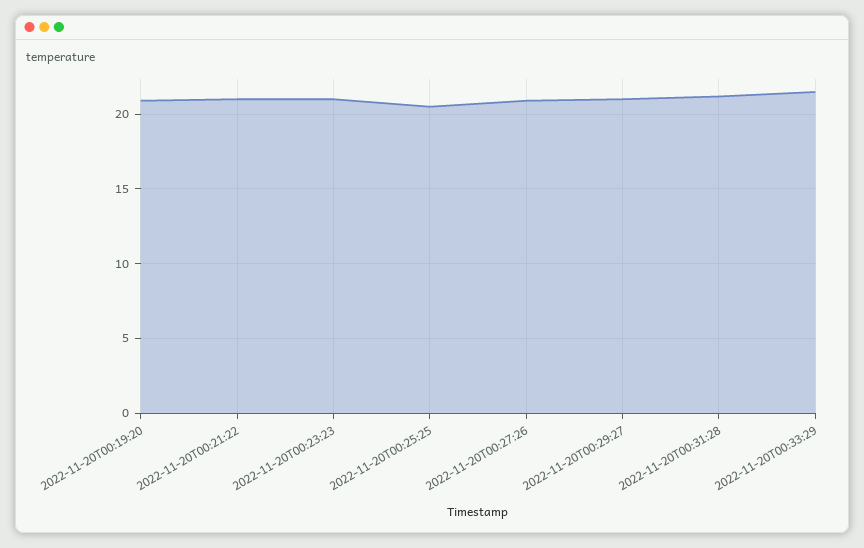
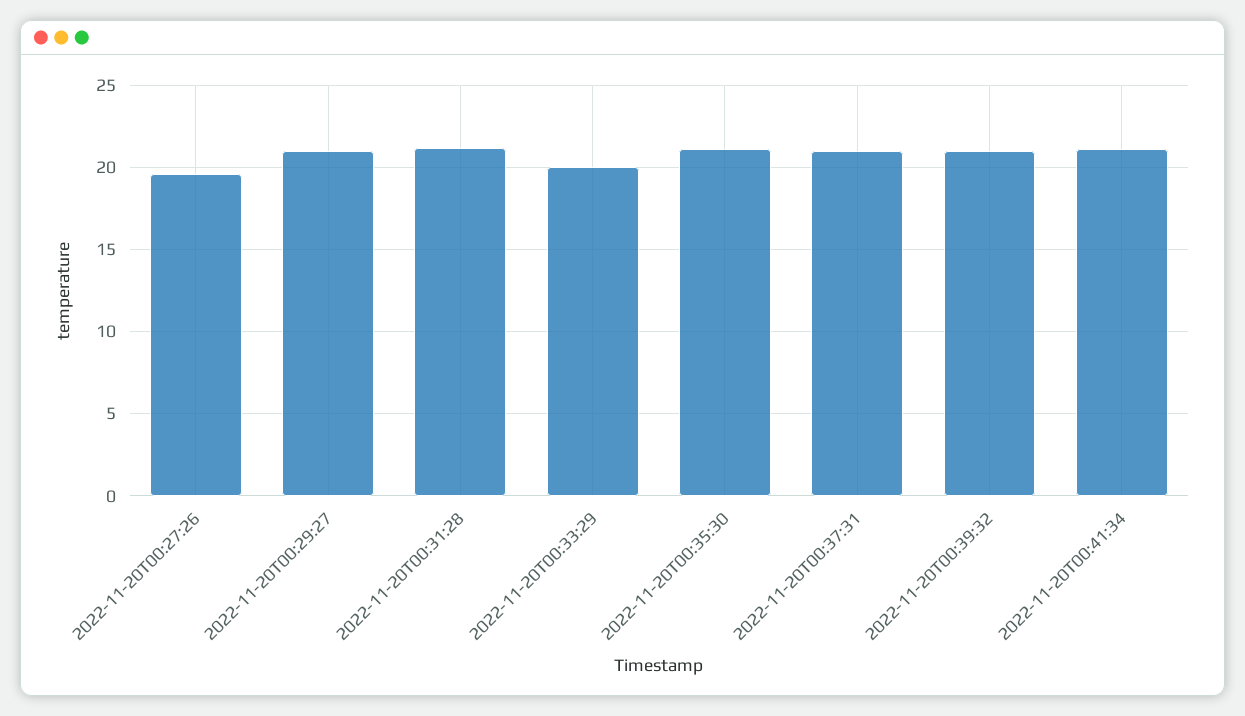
2022-11-20T00:19:20: 21 -> none
2022-11-20T00:21:22: 21 -> none
2022-11-20T00:23:23: 21 -> none
2022-11-20T00:25:25: 20.5 -> none
2022-11-20T00:27:26: 21 -> 19.5
2022-11-20T00:33:29: 21.5 -> 20
2022-11-20T00:35:30: none -> 21
2022-11-20T00:37:31: none -> 21
2022-11-20T00:39:32: none -> 21
2022-11-20T00:41:34: none -> 21

